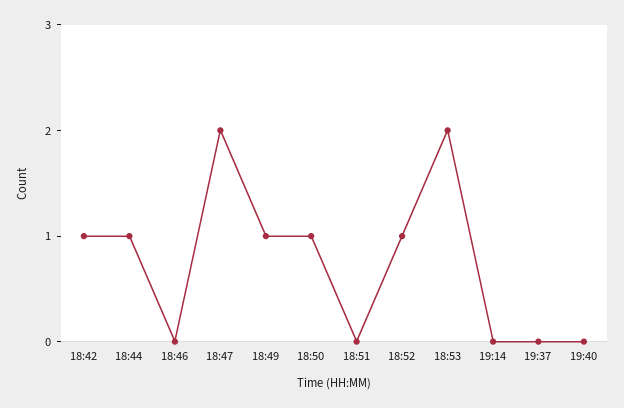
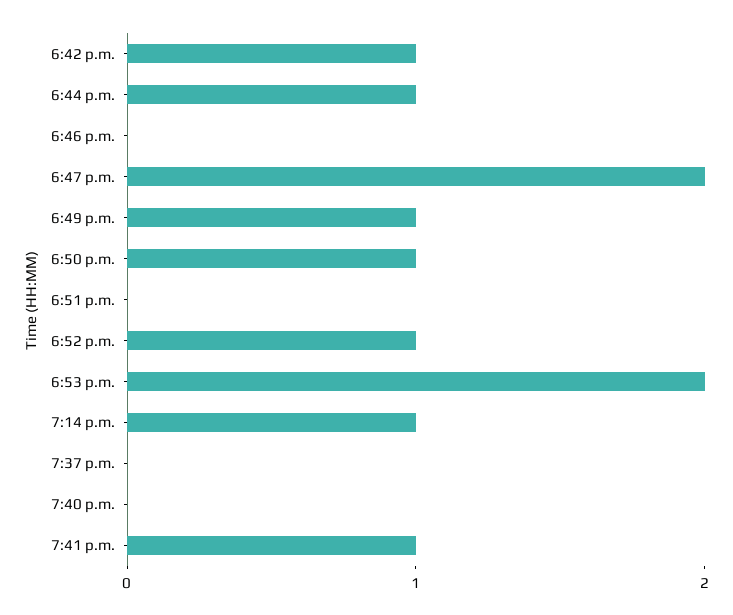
19:14: 0 -> 1
7:41 p.m.: none -> 1

